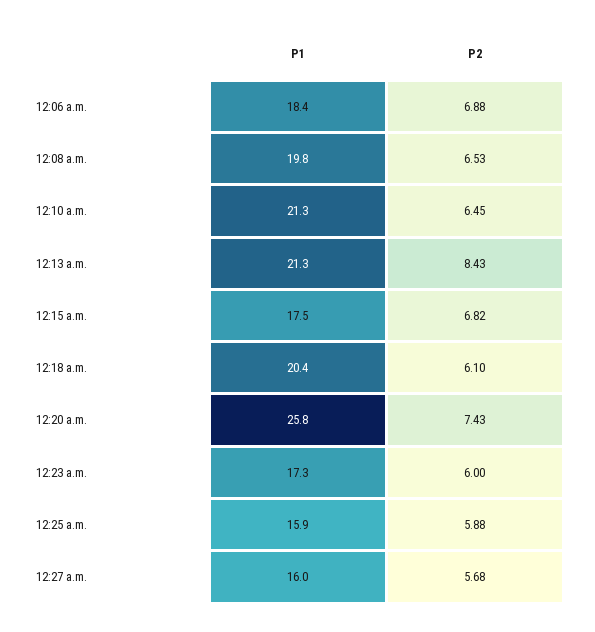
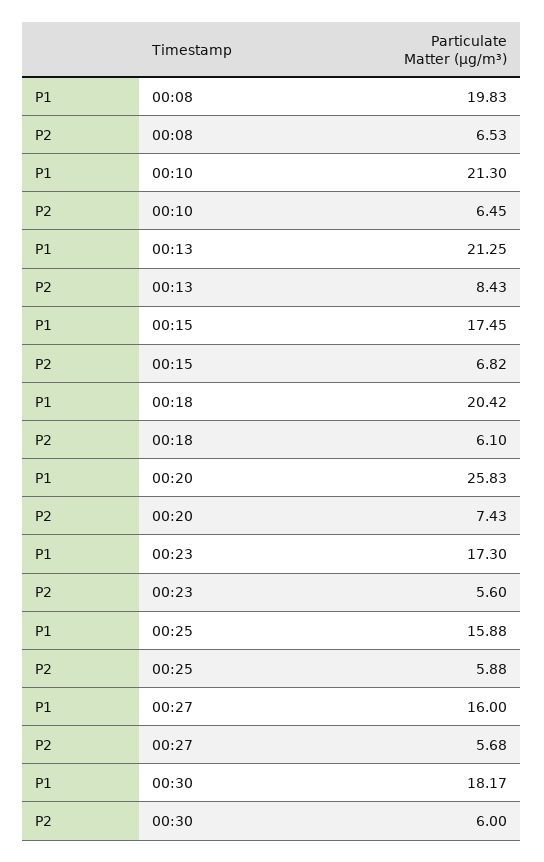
P1, 12:06 a.m.: 18.4 -> none
P2, 12:06 a.m.: 6.88 -> none
P2, 12:23 a.m.: 6 -> 5.6
P1, 00:30: none -> 18.17
P2, 00:30: none -> 6

